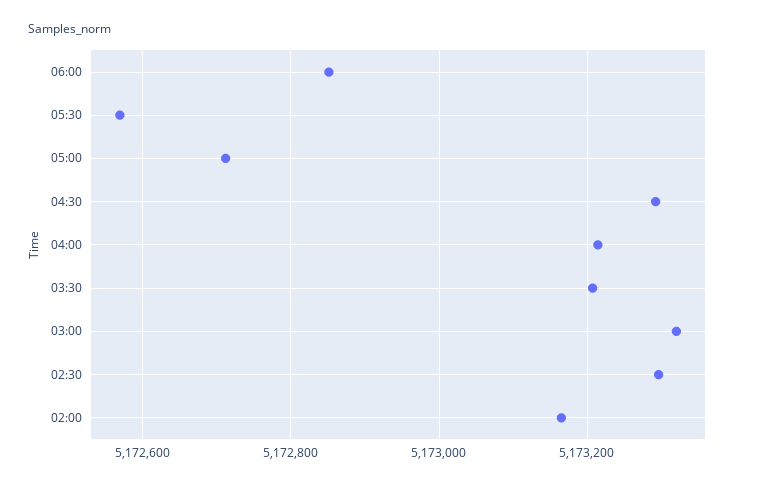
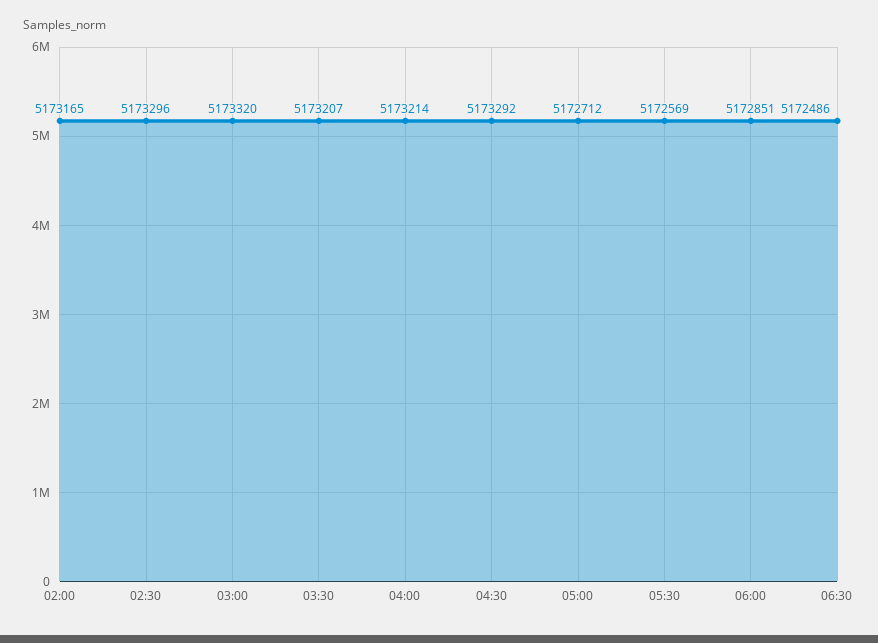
06:30: none -> 5172486

